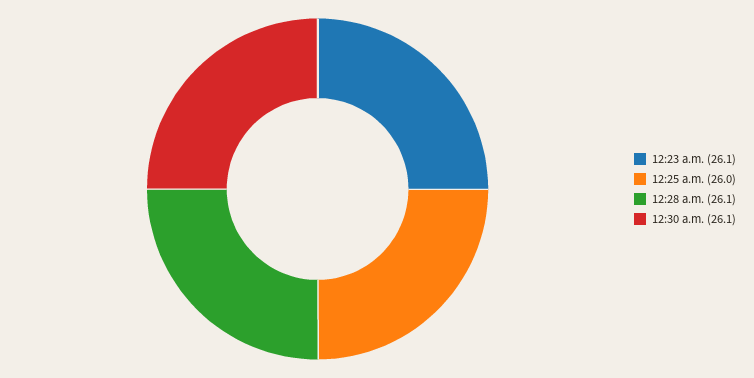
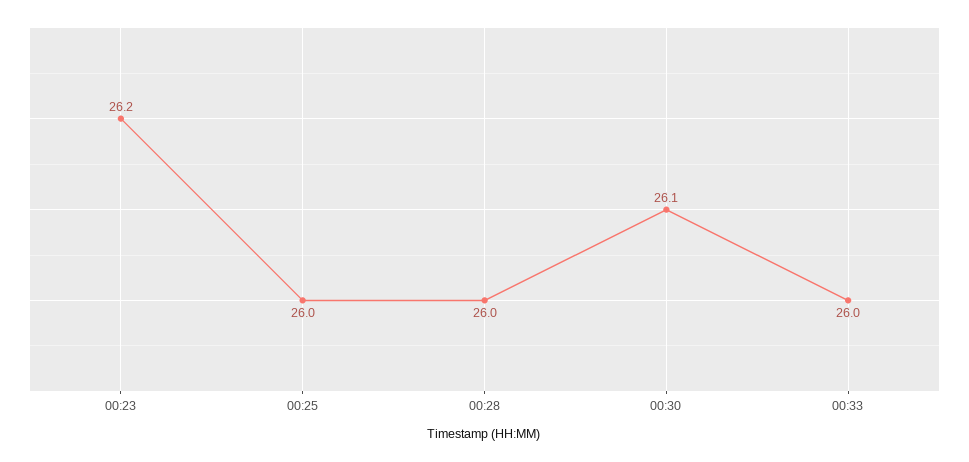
12:23 a.m.: 26.1 -> 26.2
12:28 a.m.: 26.1 -> 26
00:33: none -> 26

